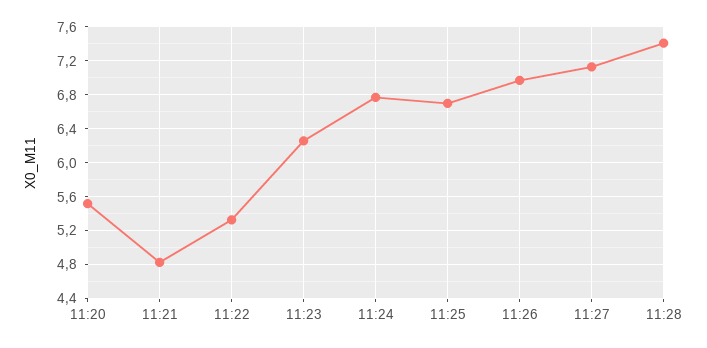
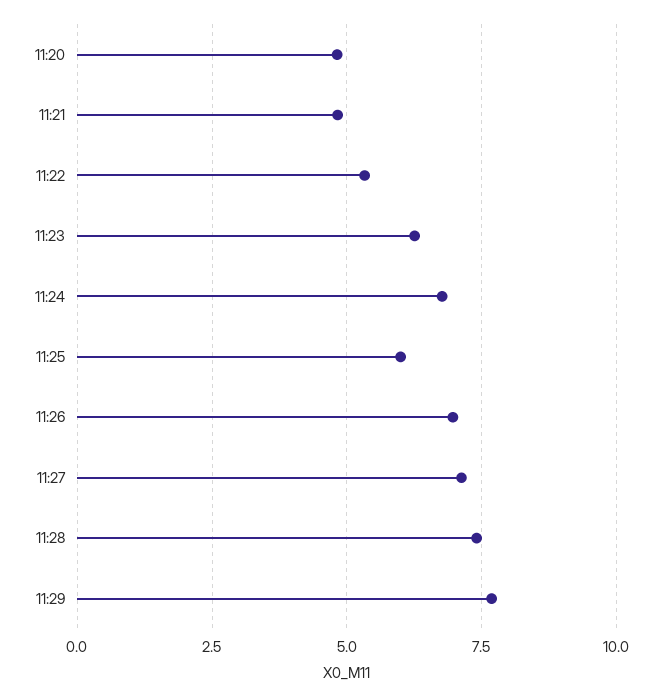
11:20: 5.5 -> 4.75
11:25: 6.7 -> 6
11:29: none -> 7.75

